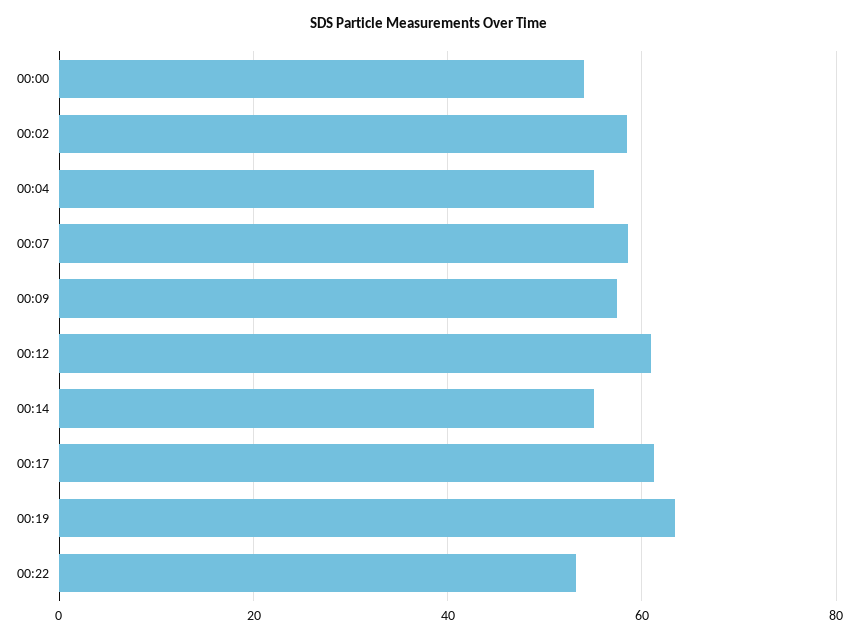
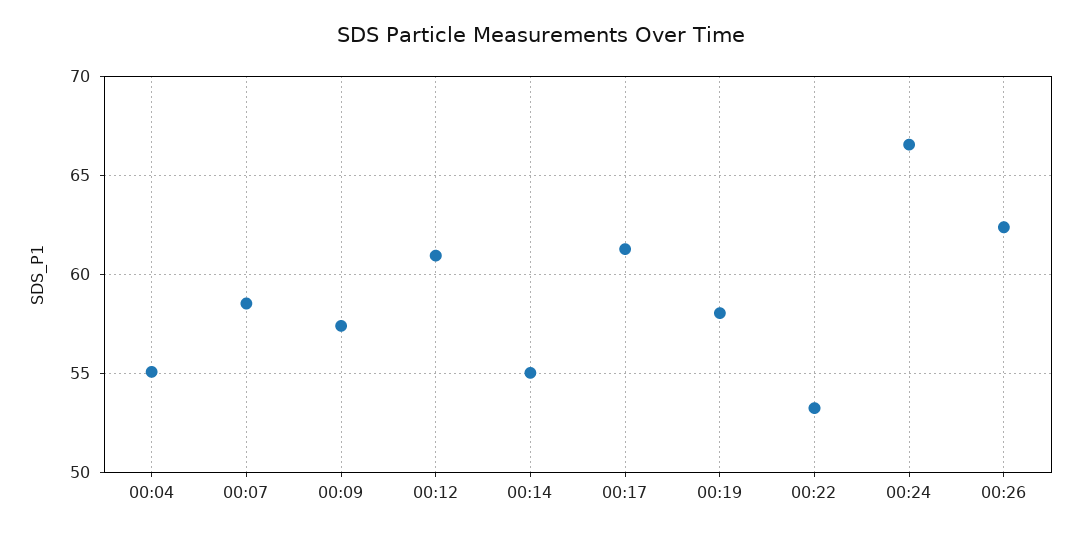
00:00: 54 -> none
00:02: 58 -> none
00:19: 64 -> 58
00:24: none -> 66.5
00:26: none -> 62.5

